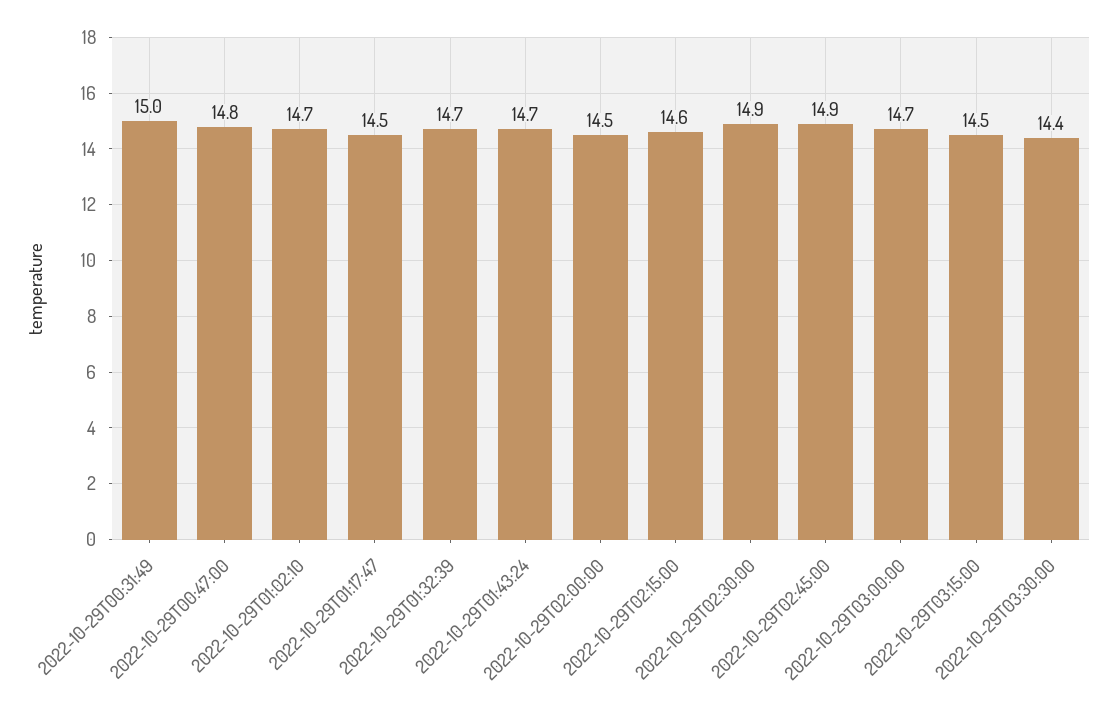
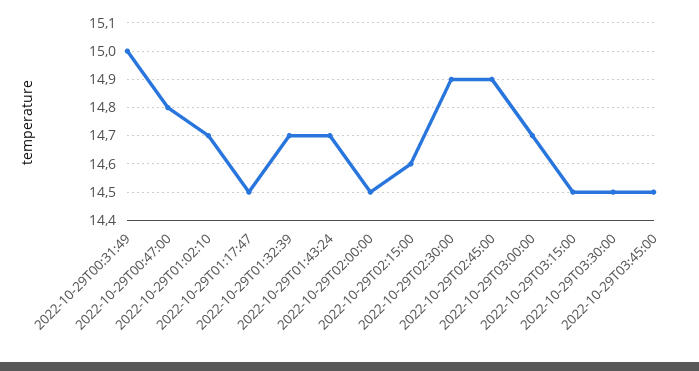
2022-10-29T03:30:00: 14.4 -> 14.5
2022-10-29T03:45:00: none -> 14.5

